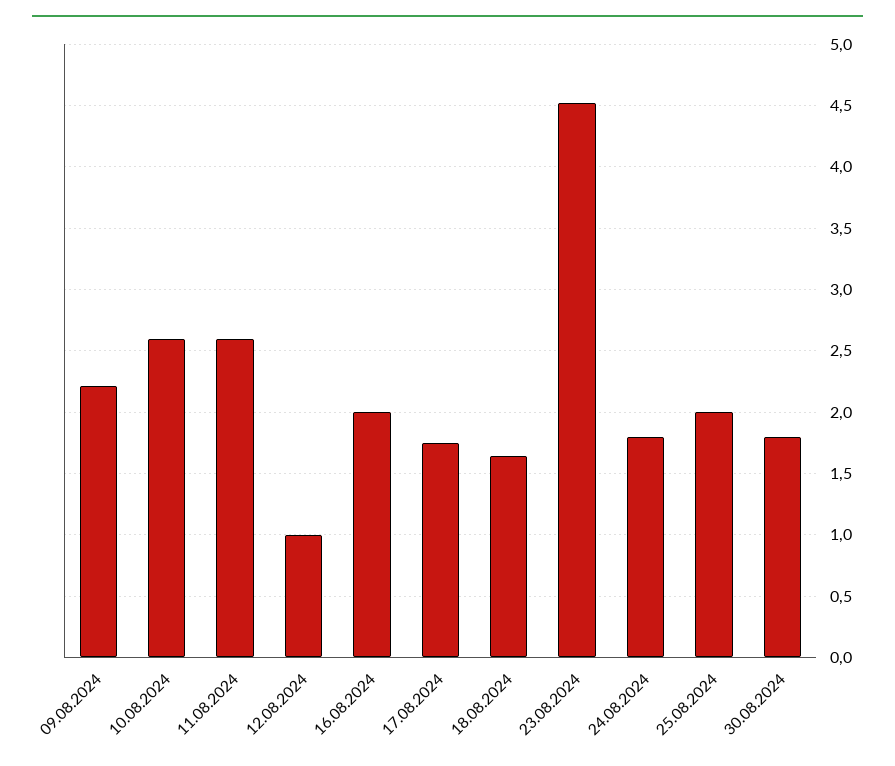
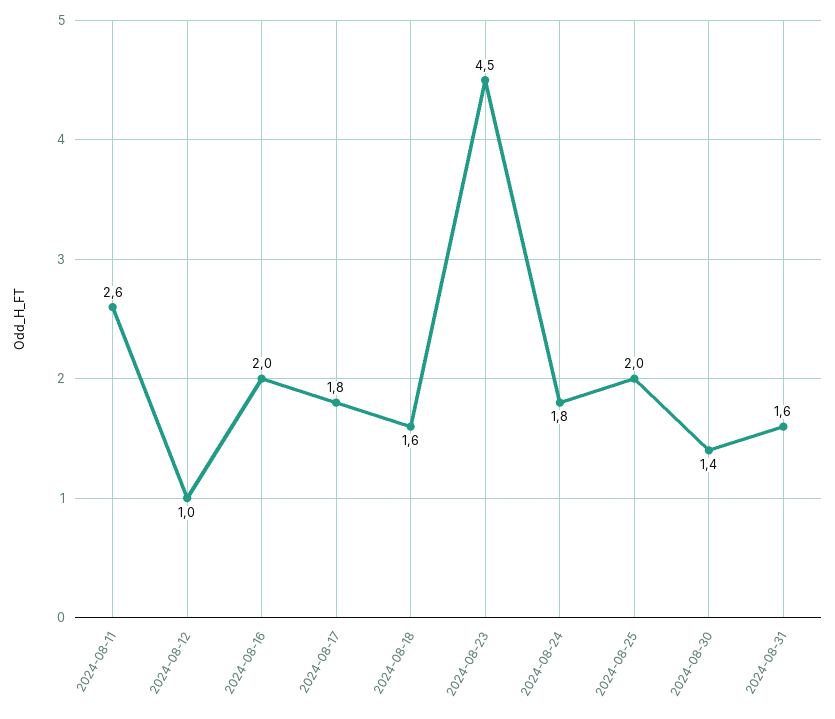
09.08.2024: 2.2 -> none
10.08.2024: 2.6 -> none
30.08.2024: 1.8 -> 1.4
2024-08-31: none -> 1.6

